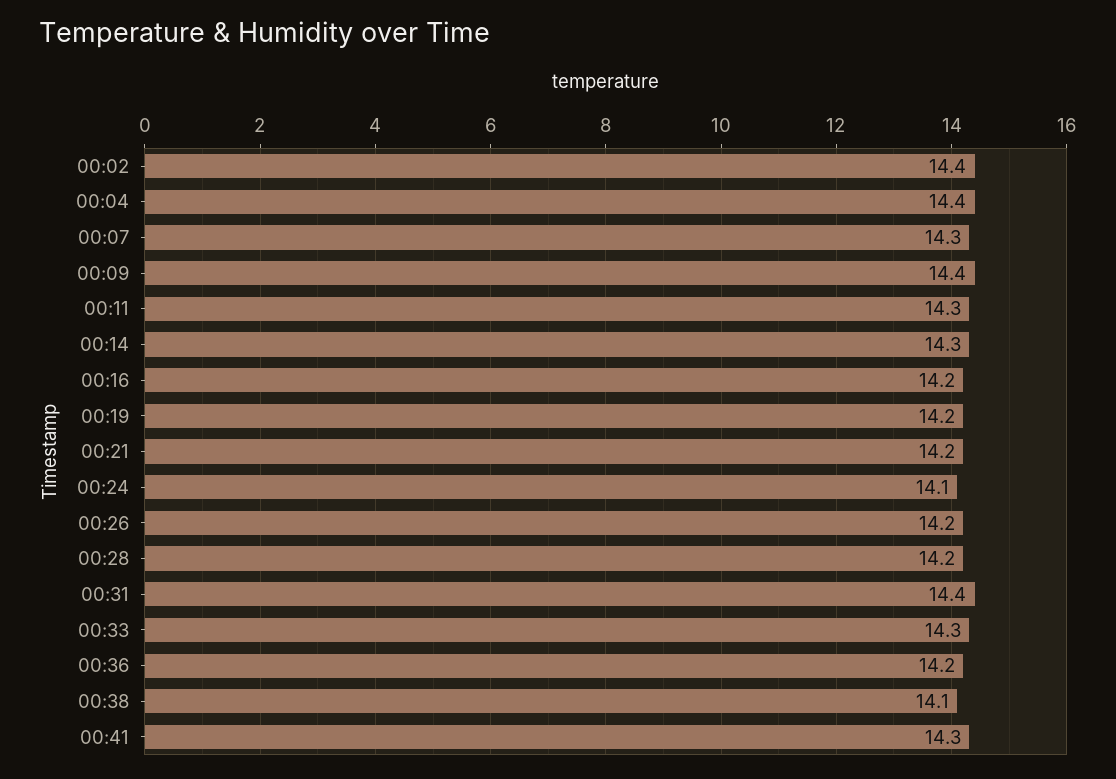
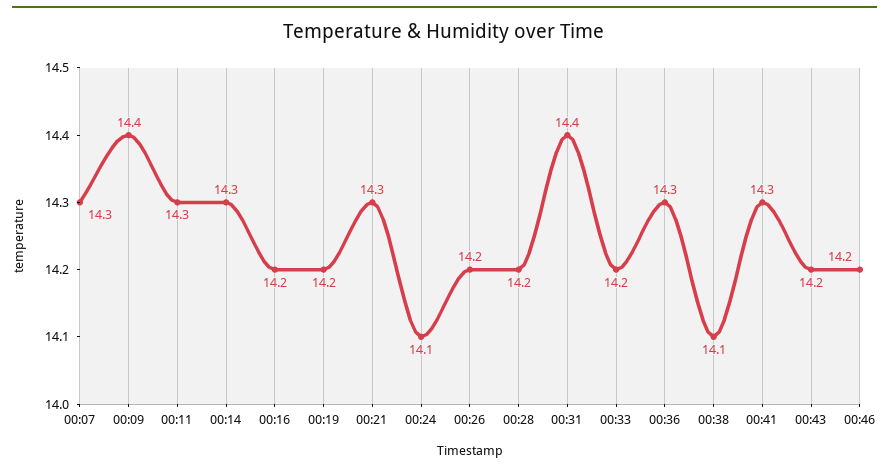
00:02: 14.4 -> none
00:04: 14.4 -> none
00:21: 14.2 -> 14.3
00:33: 14.3 -> 14.2
00:36: 14.2 -> 14.3
00:43: none -> 14.2
00:46: none -> 14.2

